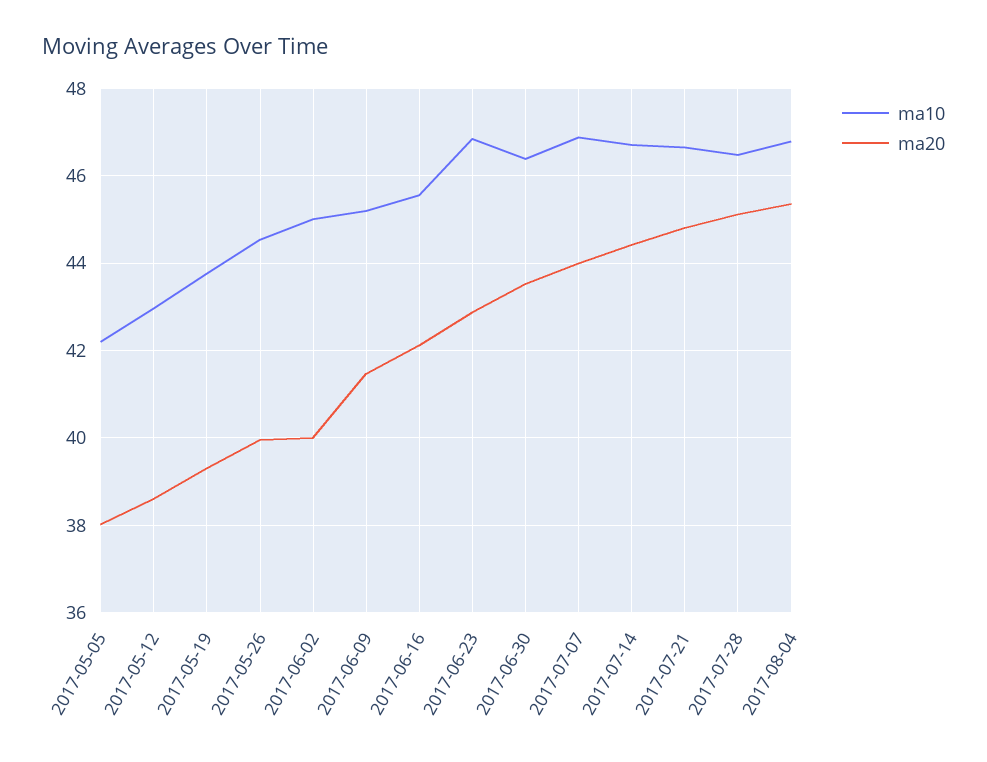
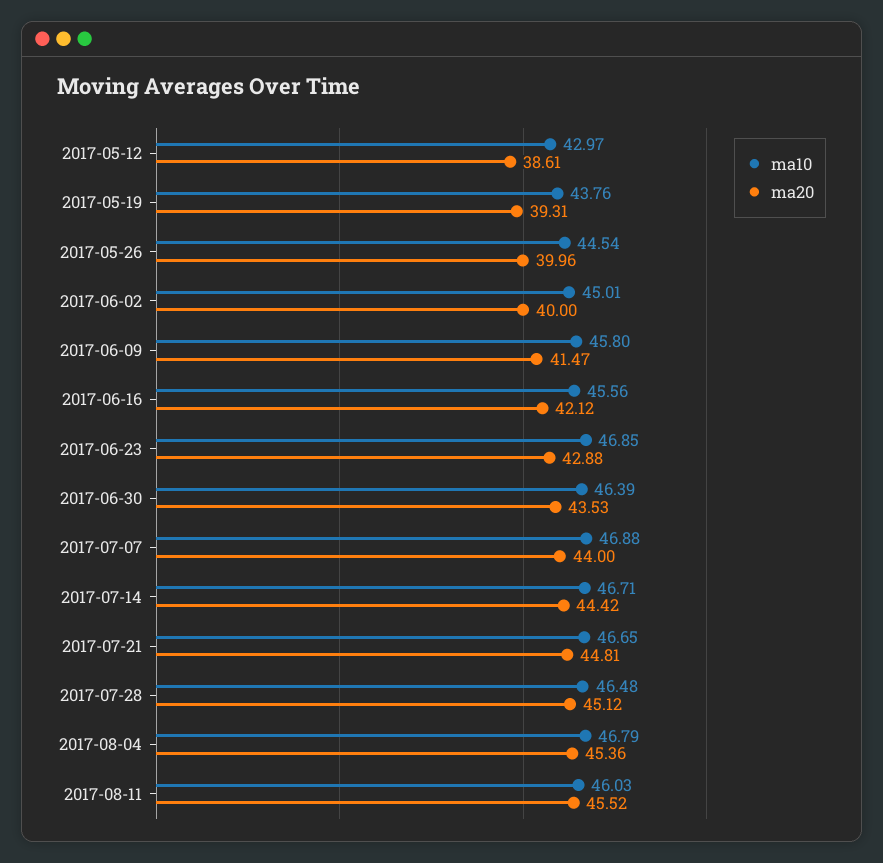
ma10, 2017-05-05: 42.2 -> none
ma20, 2017-05-05: 38 -> none
ma10, 2017-06-09: 45.2 -> 45.8
ma10, 2017-08-11: none -> 46.03
ma20, 2017-08-11: none -> 45.52

